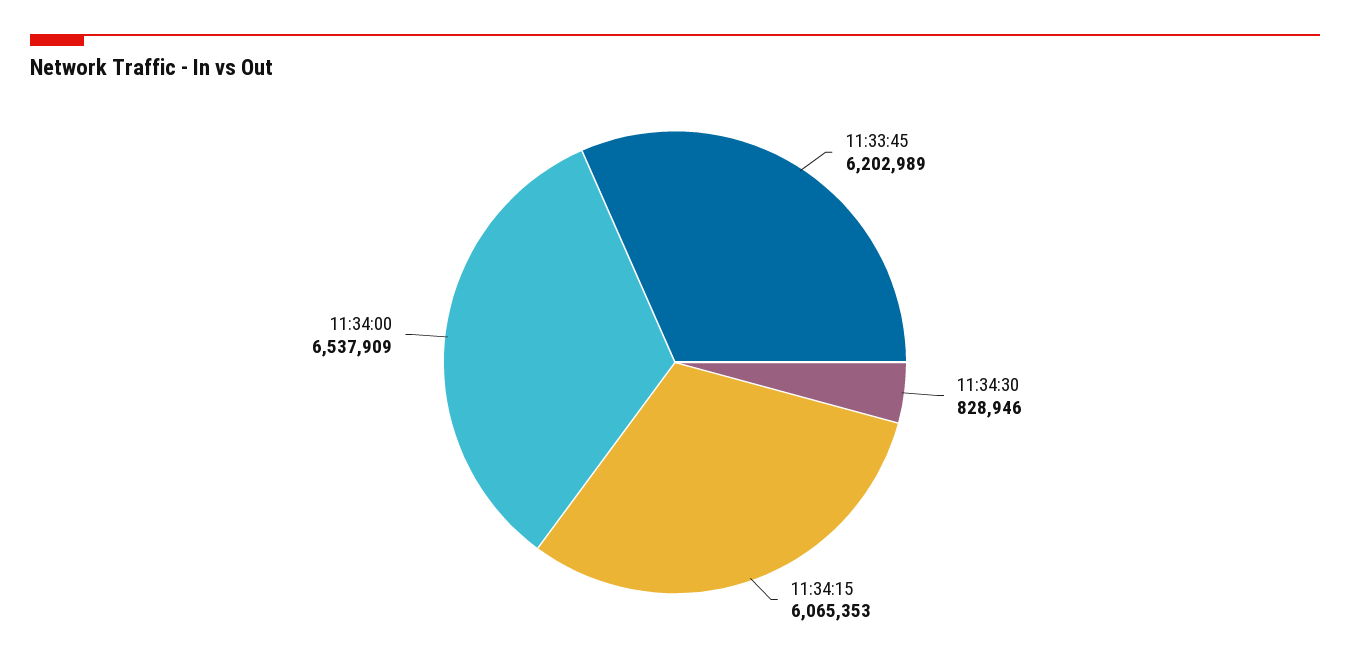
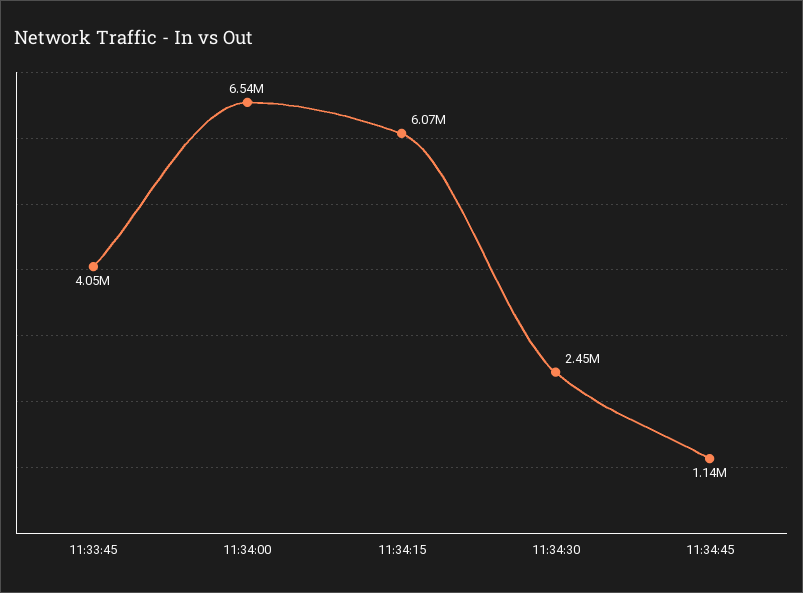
11:33:45: 6202989 -> 4050000
11:34:30: 828946 -> 2450000
11:34:45: none -> 1140000

